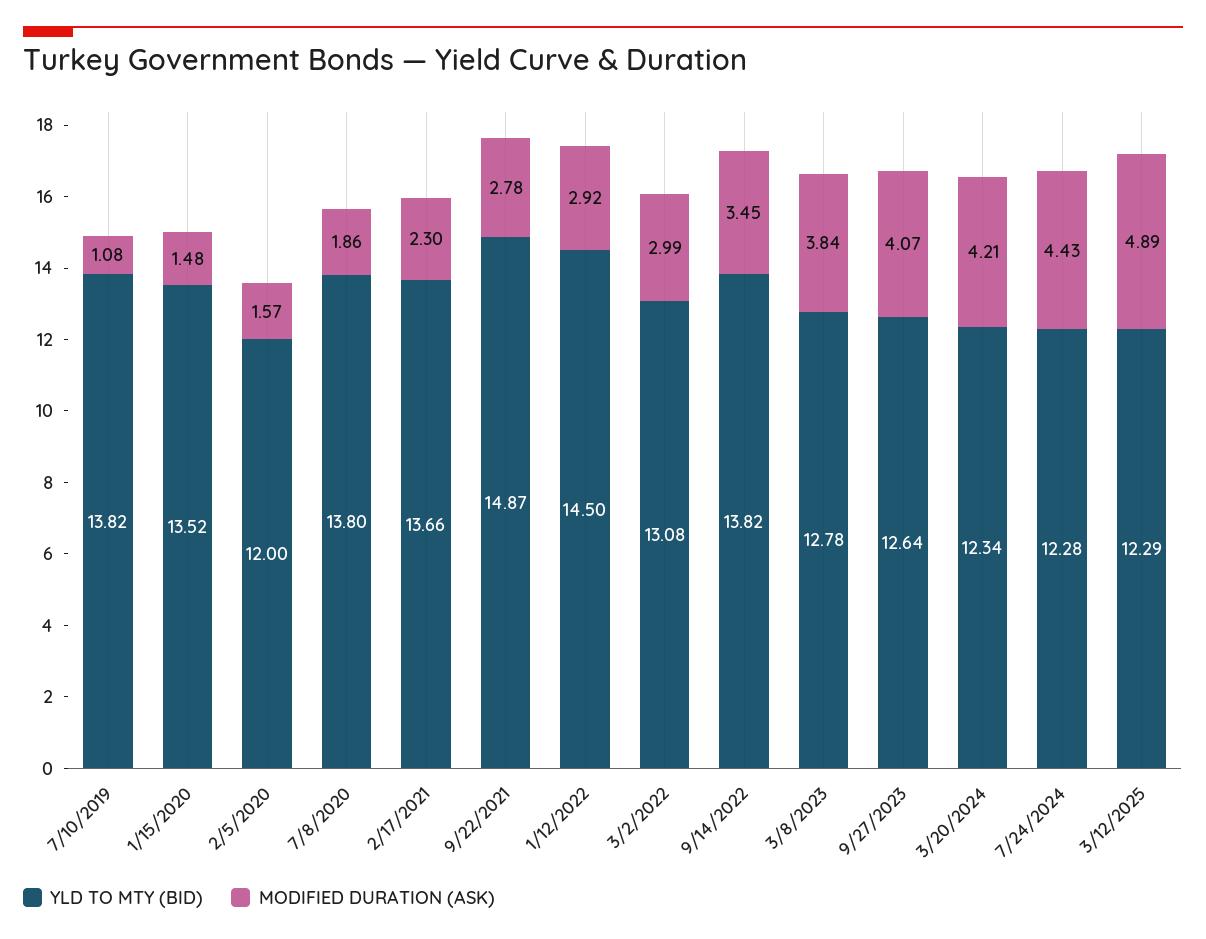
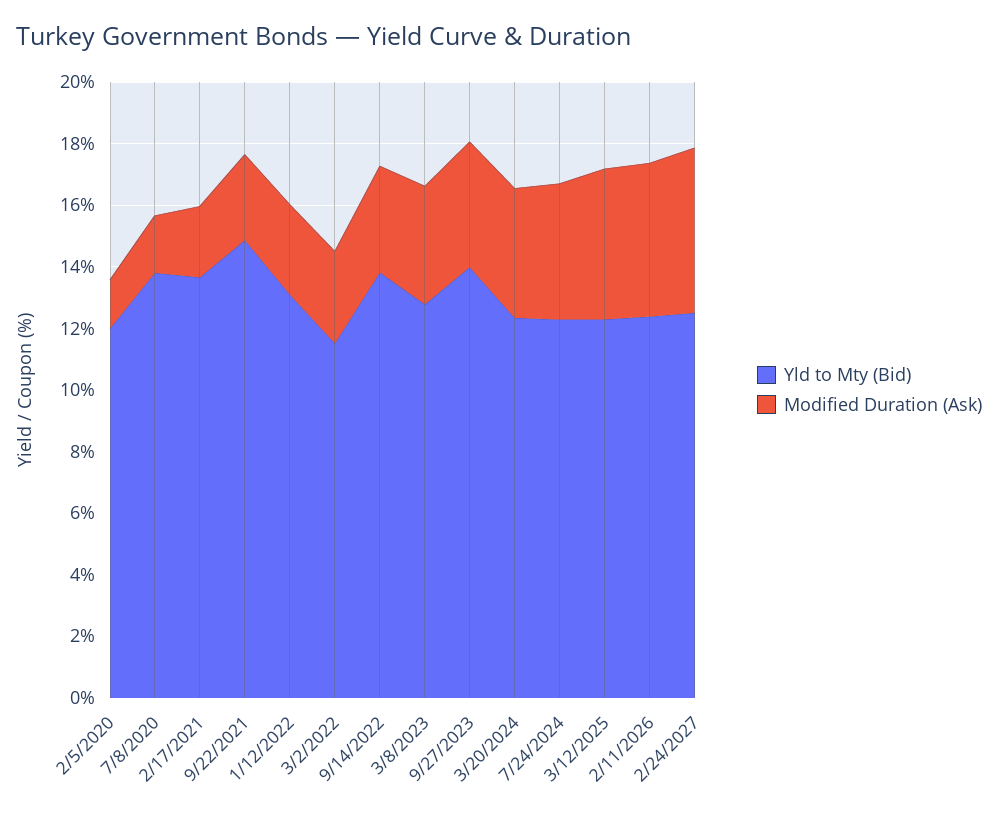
YLD TO MTY (BID), 7/10/2019: 13.82 -> none
MODIFIED DURATION (ASK), 7/10/2019: 1.08 -> none
YLD TO MTY (BID), 1/15/2020: 13.52 -> none
MODIFIED DURATION (ASK), 1/15/2020: 1.48 -> none
YLD TO MTY (BID), 1/12/2022: 14.5 -> 13
YLD TO MTY (BID), 3/2/2022: 13.08 -> 11.5
YLD TO MTY (BID), 9/27/2023: 12.64 -> 14
YLD TO MTY (BID), 2/11/2026: none -> 12.5
MODIFIED DURATION (ASK), 2/11/2026: none -> 5
YLD TO MTY (BID), 2/24/2027: none -> 12.5
MODIFIED DURATION (ASK), 2/24/2027: none -> 5.5

